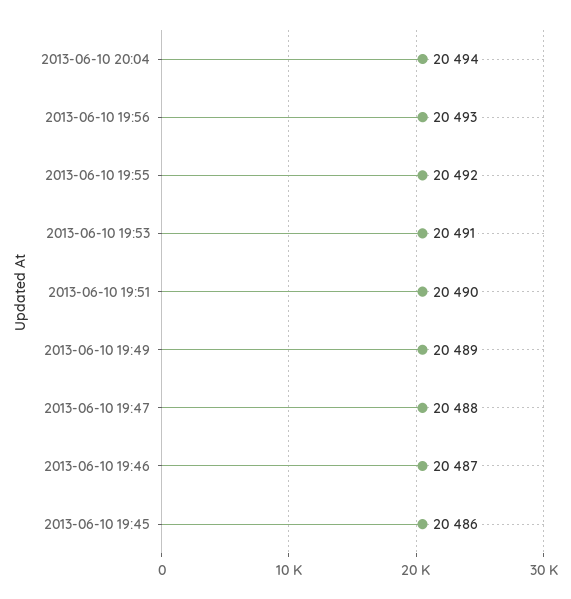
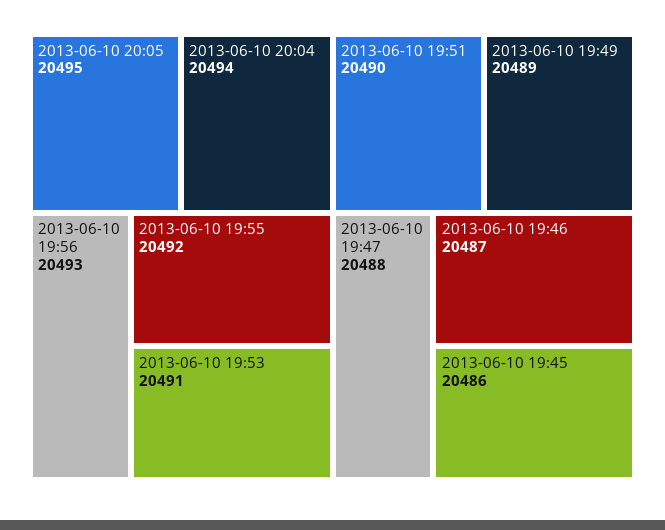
2013-06-10 20:05: none -> 20495

